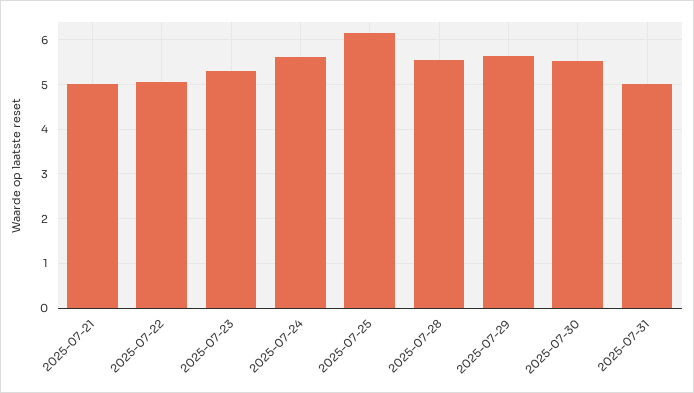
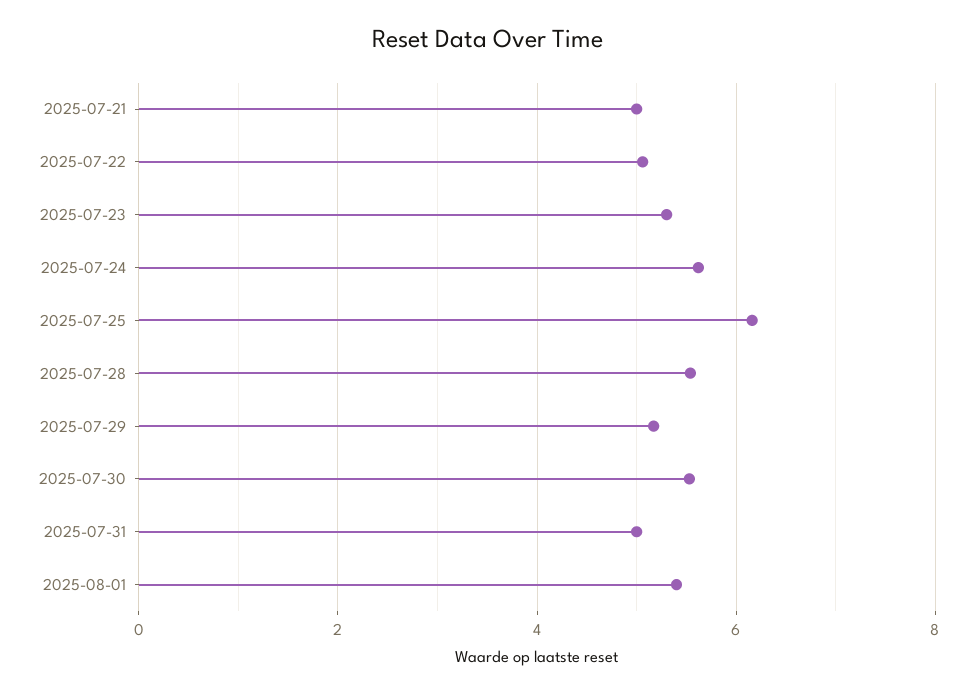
2025-07-29: 5.6 -> 5.2
2025-08-01: none -> 5.4

